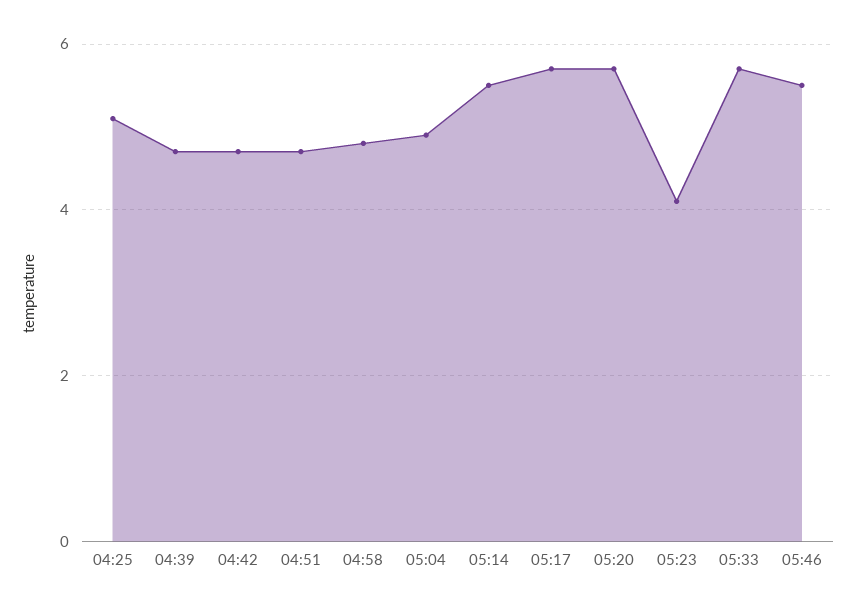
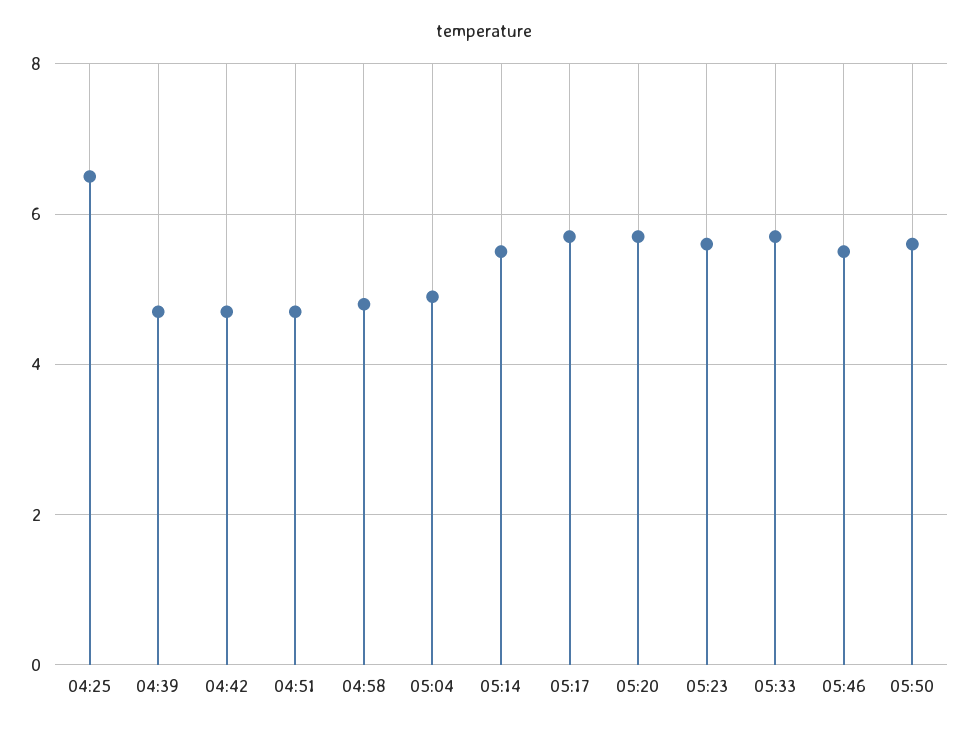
04:25: 5 -> 6.5
05:23: 4 -> 5.5
05:50: none -> 5.5

